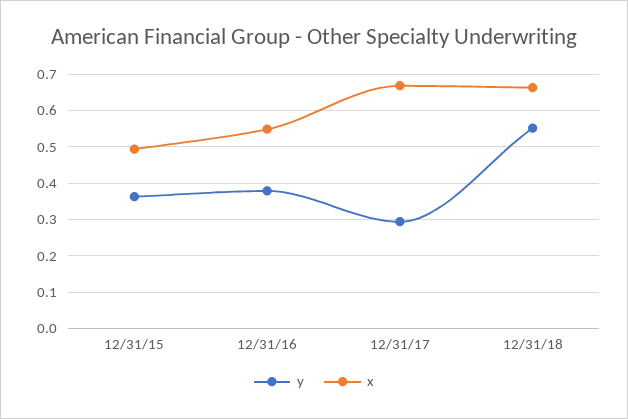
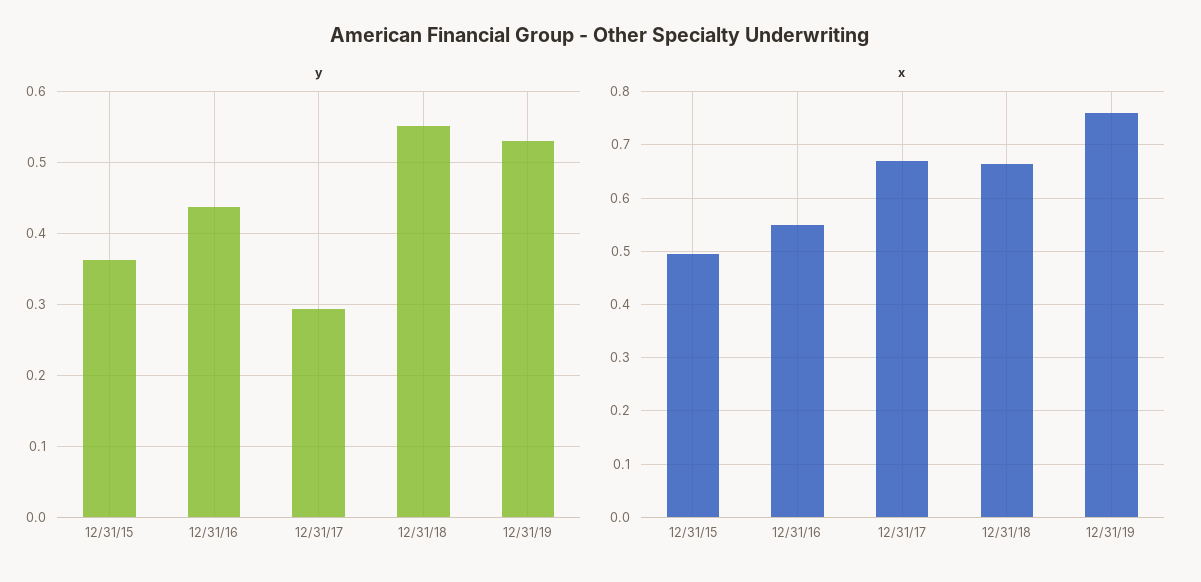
y, 12/31/16: 0.38 -> 0.44
y, 12/31/19: none -> 0.53
x, 12/31/19: none -> 0.76

